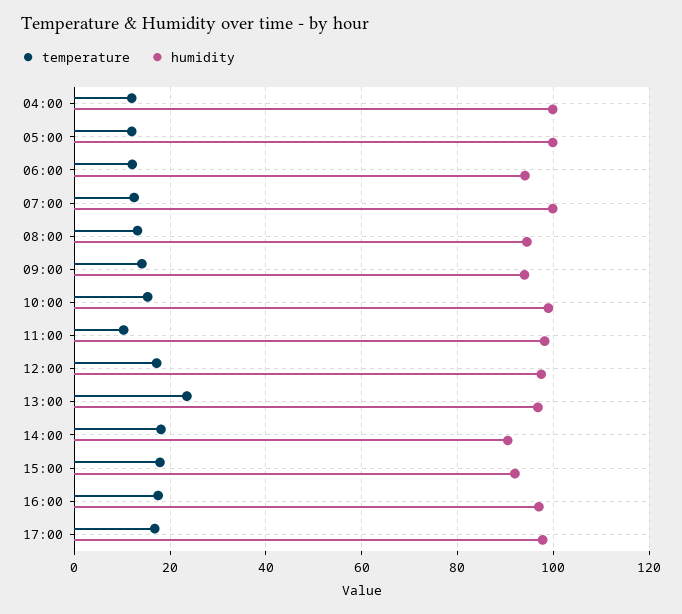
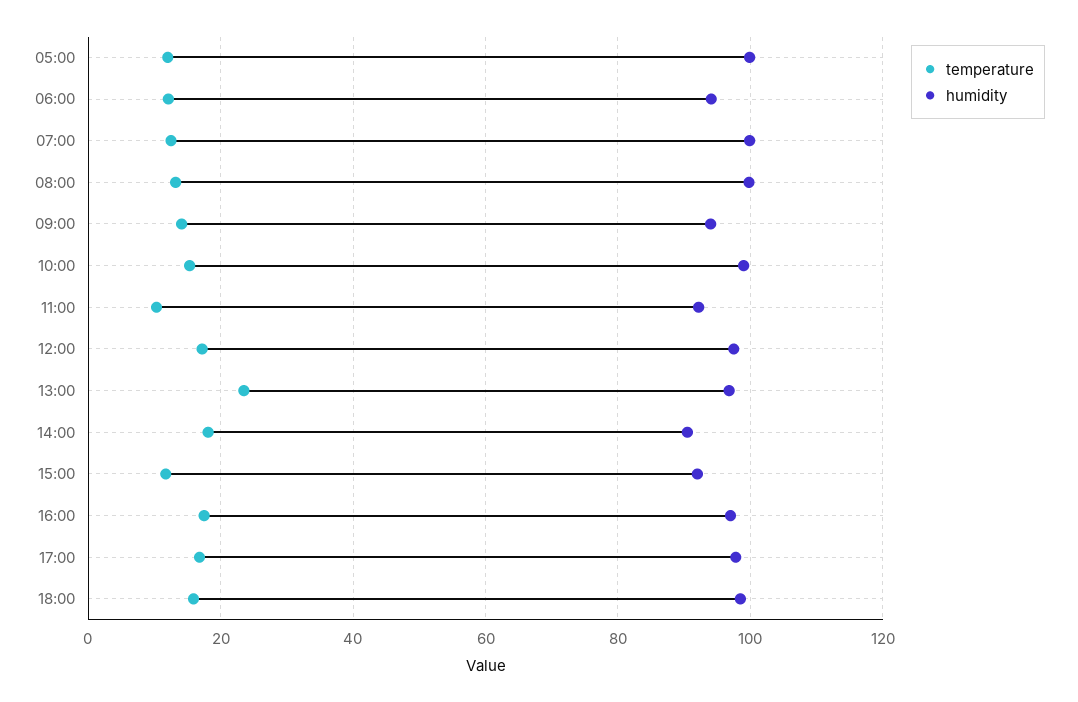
temperature, 04:00: 12 -> none
humidity, 04:00: 100 -> none
humidity, 08:00: 94 -> 100
humidity, 11:00: 98 -> 92
temperature, 15:00: 18 -> 12
temperature, 18:00: none -> 16
humidity, 18:00: none -> 98

